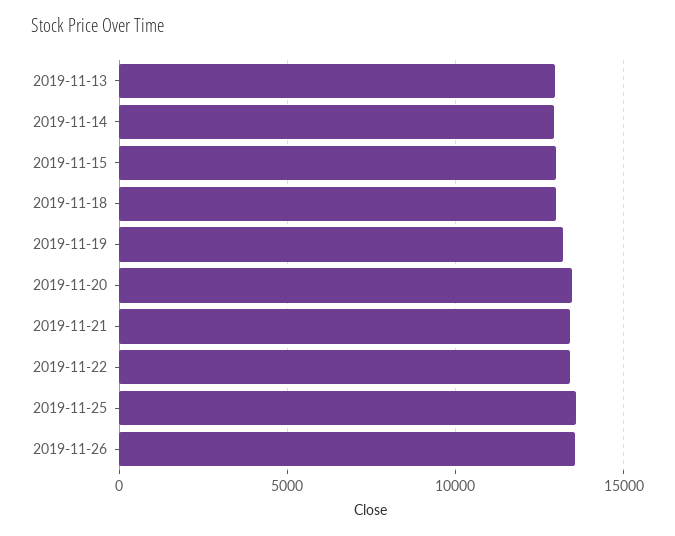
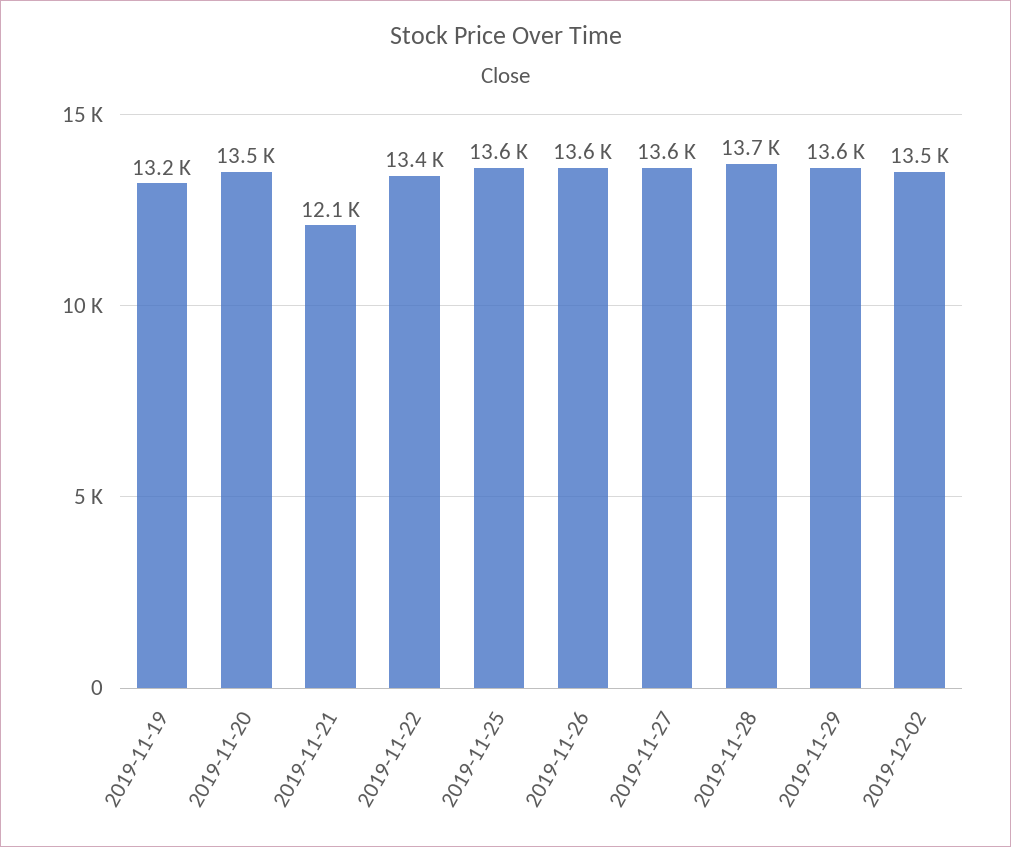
2019-11-13: 13000 -> none
2019-11-14: 13000 -> none
2019-11-15: 13000 -> none
2019-11-18: 13000 -> none
2019-11-21: 13500 -> 12100
2019-11-27: none -> 13600
2019-11-28: none -> 13700
2019-11-29: none -> 13600
2019-12-02: none -> 13500

